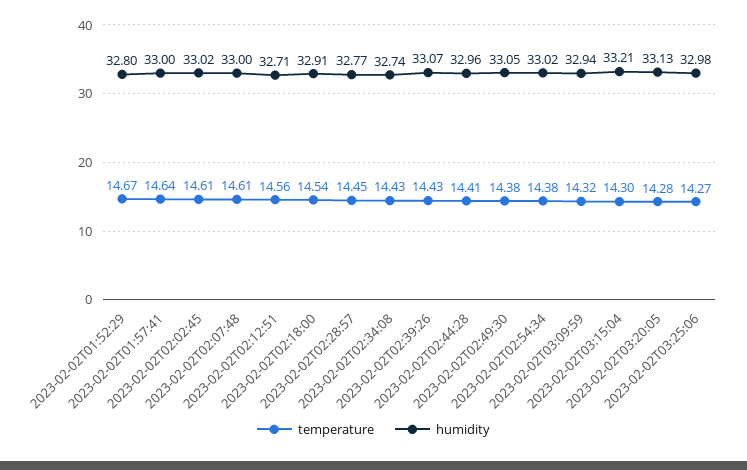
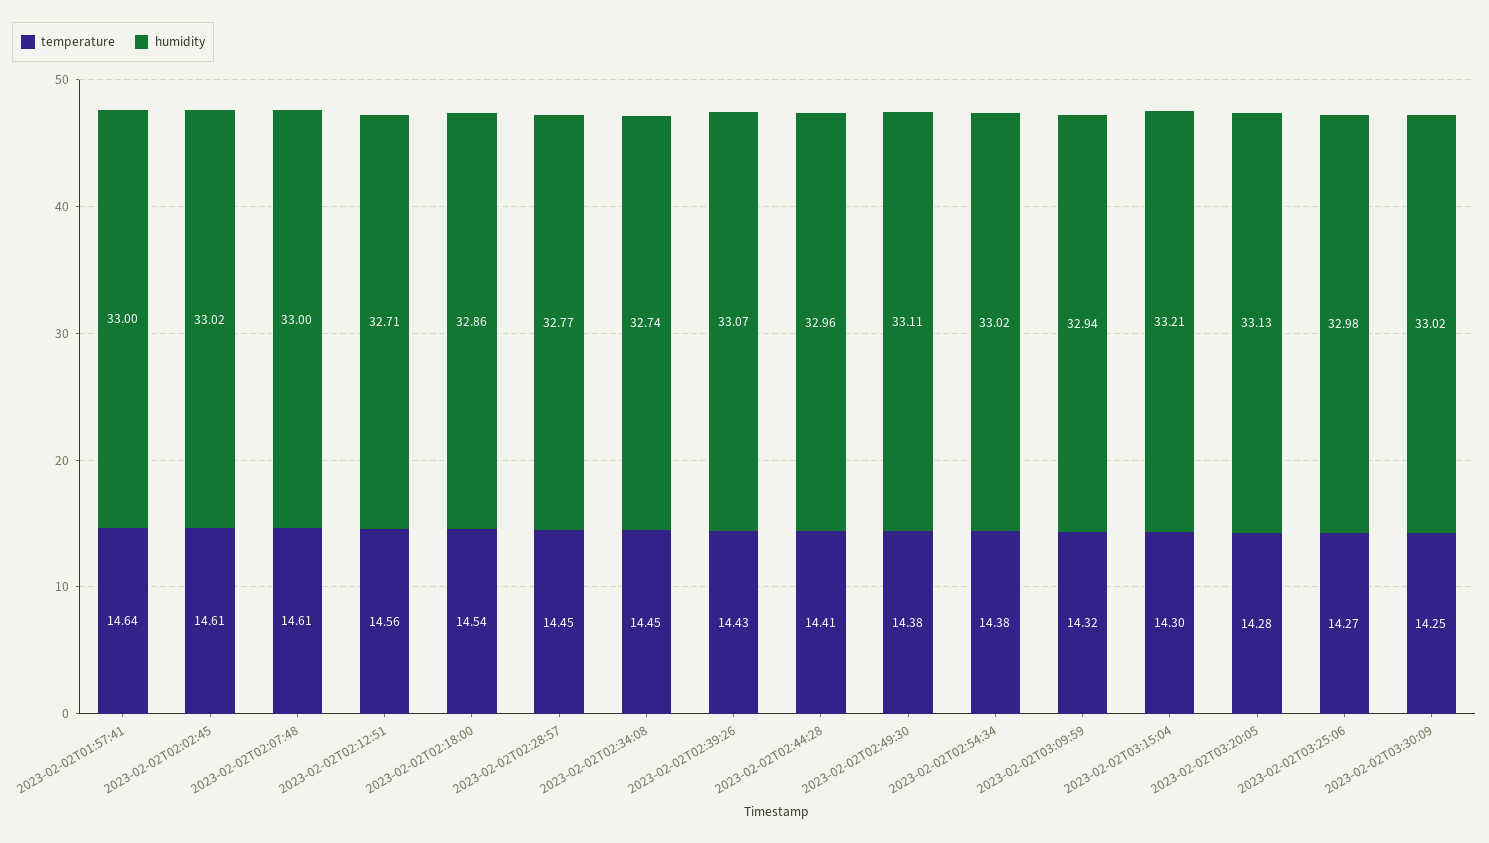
temperature, 2023-02-02T01:52:29: 14.67 -> none
humidity, 2023-02-02T01:52:29: 32.8 -> none
humidity, 2023-02-02T02:18:00: 32.91 -> 32.86
temperature, 2023-02-02T02:34:08: 14.43 -> 14.45
humidity, 2023-02-02T02:49:30: 33.05 -> 33.11
temperature, 2023-02-02T03:30:09: none -> 14.25
humidity, 2023-02-02T03:30:09: none -> 33.02

